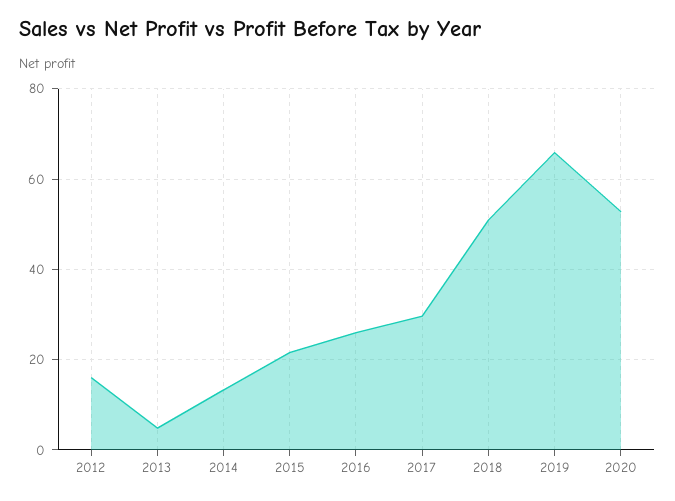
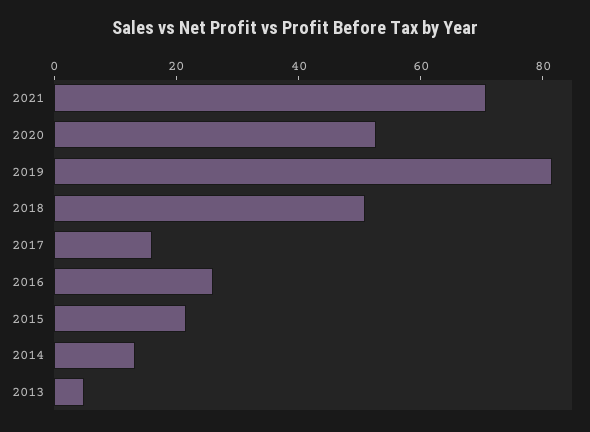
2012: 16 -> none
2017: 30 -> 15
2019: 66 -> 80
2021: none -> 70

